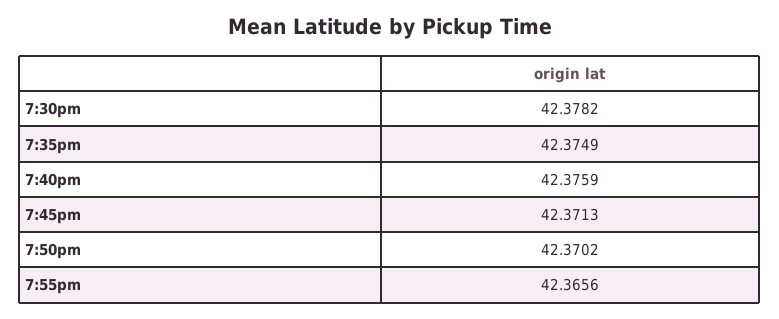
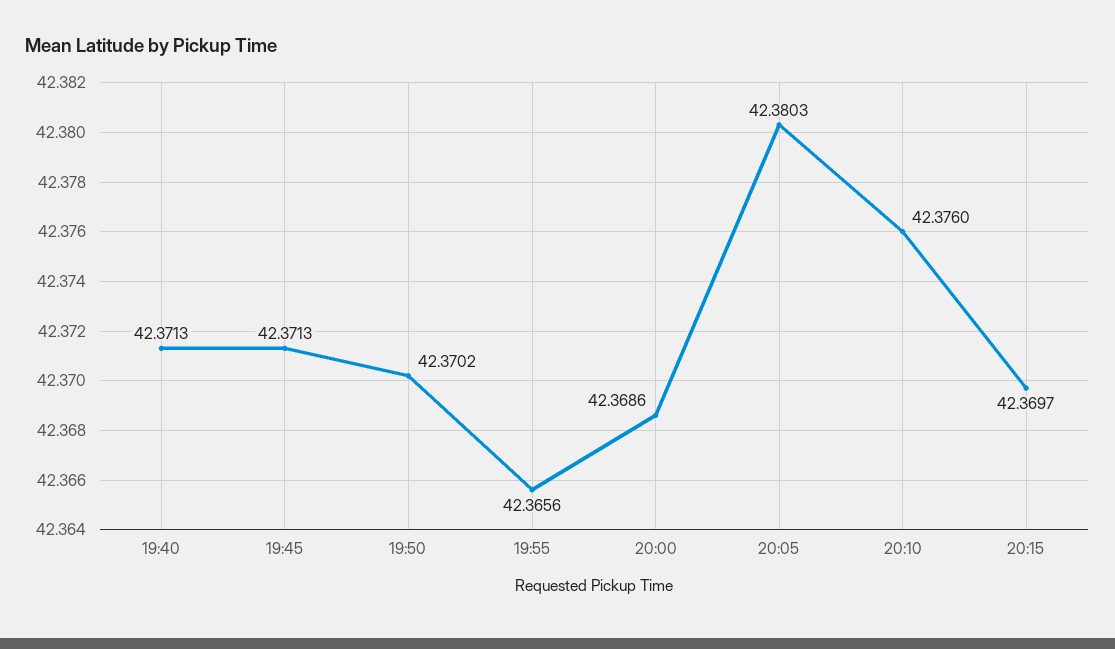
7:30pm: 42.3782 -> none
7:35pm: 42.3749 -> none
7:40pm: 42.3759 -> 42.3713
20:00: none -> 42.3686
20:05: none -> 42.3803
20:10: none -> 42.376
20:15: none -> 42.3697

